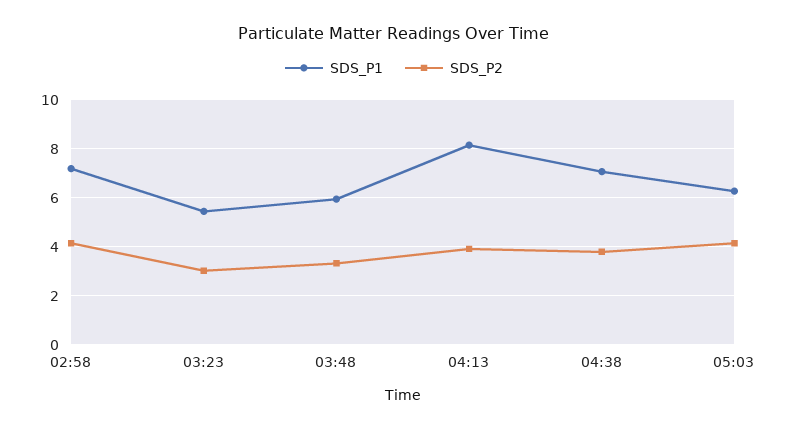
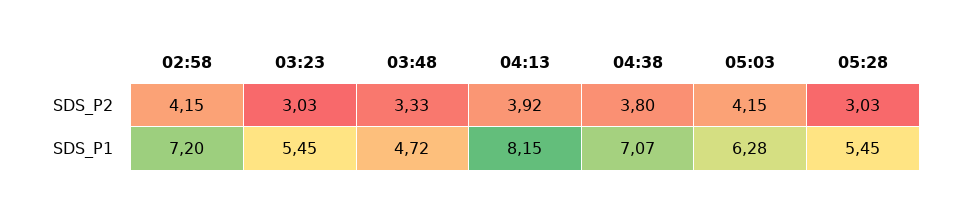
SDS_P1, 03:48: 6 -> 4.72
SDS_P2, 05:28: none -> 3.03
SDS_P1, 05:28: none -> 5.45

